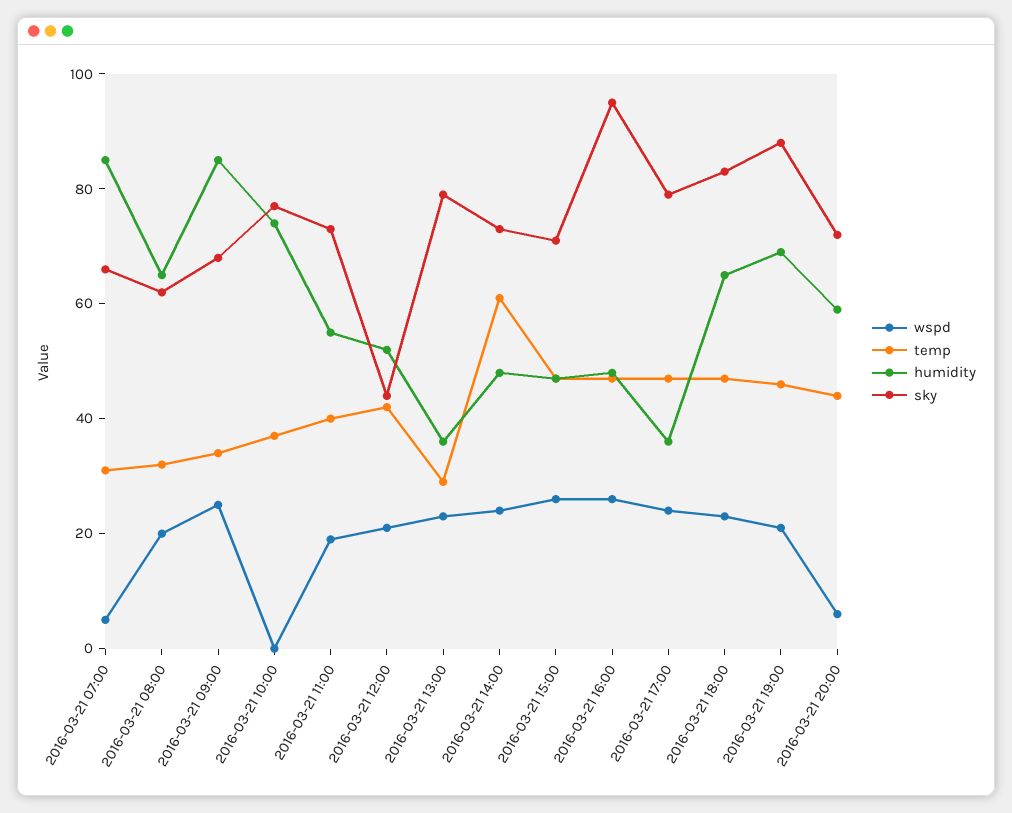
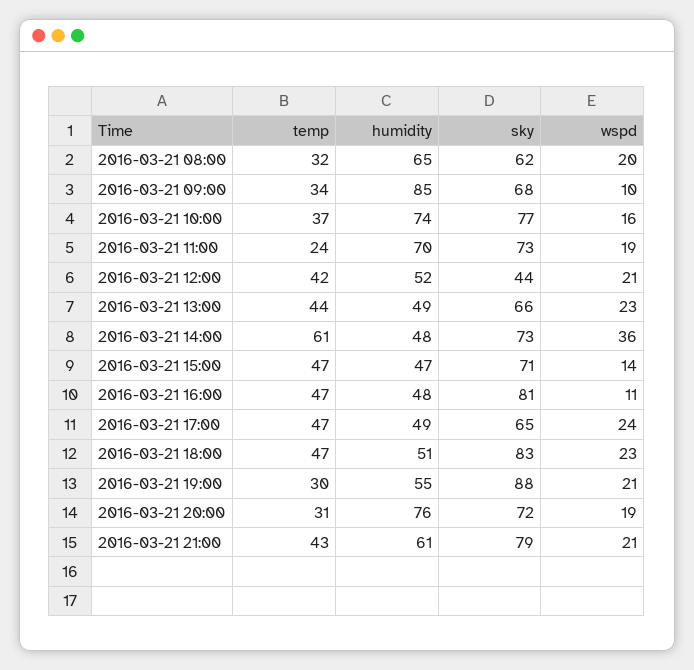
wspd, 2016-03-21 07:00: 5 -> none
temp, 2016-03-21 07:00: 30 -> none
humidity, 2016-03-21 07:00: 85 -> none
sky, 2016-03-21 07:00: 65 -> none
wspd, 2016-03-21 09:00: 25 -> 10
wspd, 2016-03-21 10:00: 0 -> 16
temp, 2016-03-21 11:00: 40 -> 24
humidity, 2016-03-21 11:00: 55 -> 70
temp, 2016-03-21 13:00: 30 -> 44
humidity, 2016-03-21 13:00: 35 -> 49
sky, 2016-03-21 13:00: 80 -> 66
wspd, 2016-03-21 14:00: 25 -> 36
wspd, 2016-03-21 15:00: 25 -> 14
wspd, 2016-03-21 16:00: 25 -> 11
sky, 2016-03-21 16:00: 95 -> 81
humidity, 2016-03-21 17:00: 35 -> 49
sky, 2016-03-21 17:00: 80 -> 65
humidity, 2016-03-21 18:00: 65 -> 51
temp, 2016-03-21 19:00: 45 -> 30
humidity, 2016-03-21 19:00: 70 -> 55
wspd, 2016-03-21 20:00: 5 -> 19
temp, 2016-03-21 20:00: 45 -> 31
humidity, 2016-03-21 20:00: 60 -> 76
temp, 2016-03-21 21:00: none -> 43
humidity, 2016-03-21 21:00: none -> 61
sky, 2016-03-21 21:00: none -> 79
wspd, 2016-03-21 21:00: none -> 21

